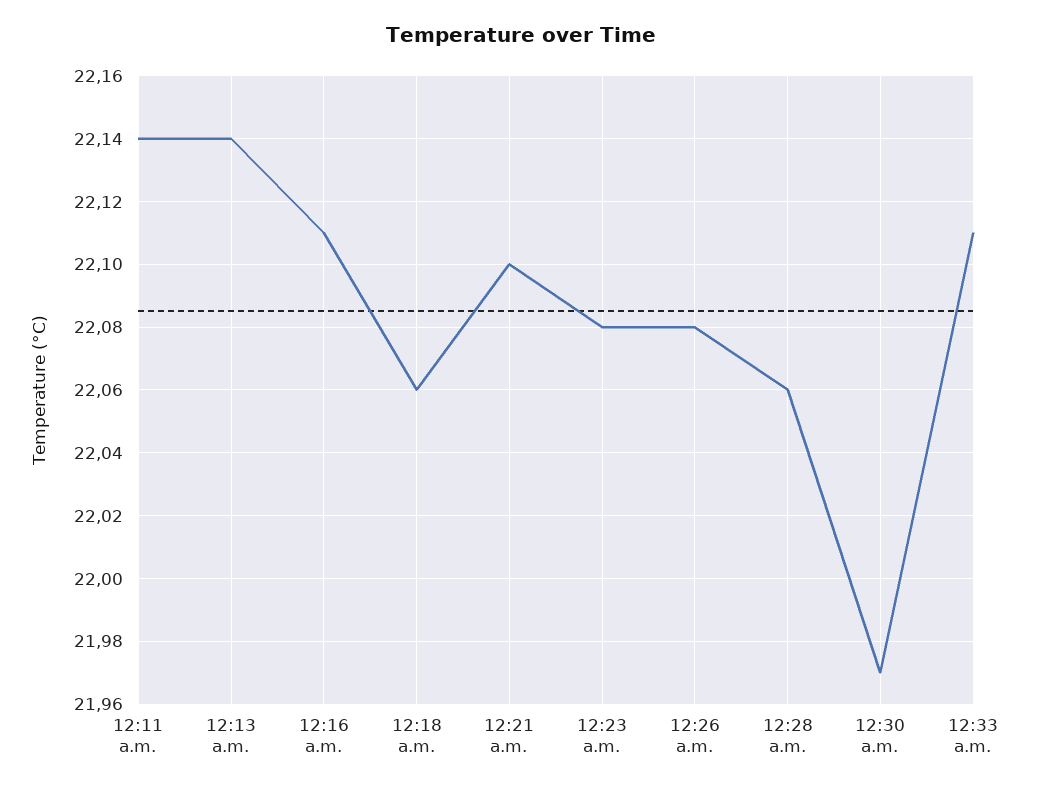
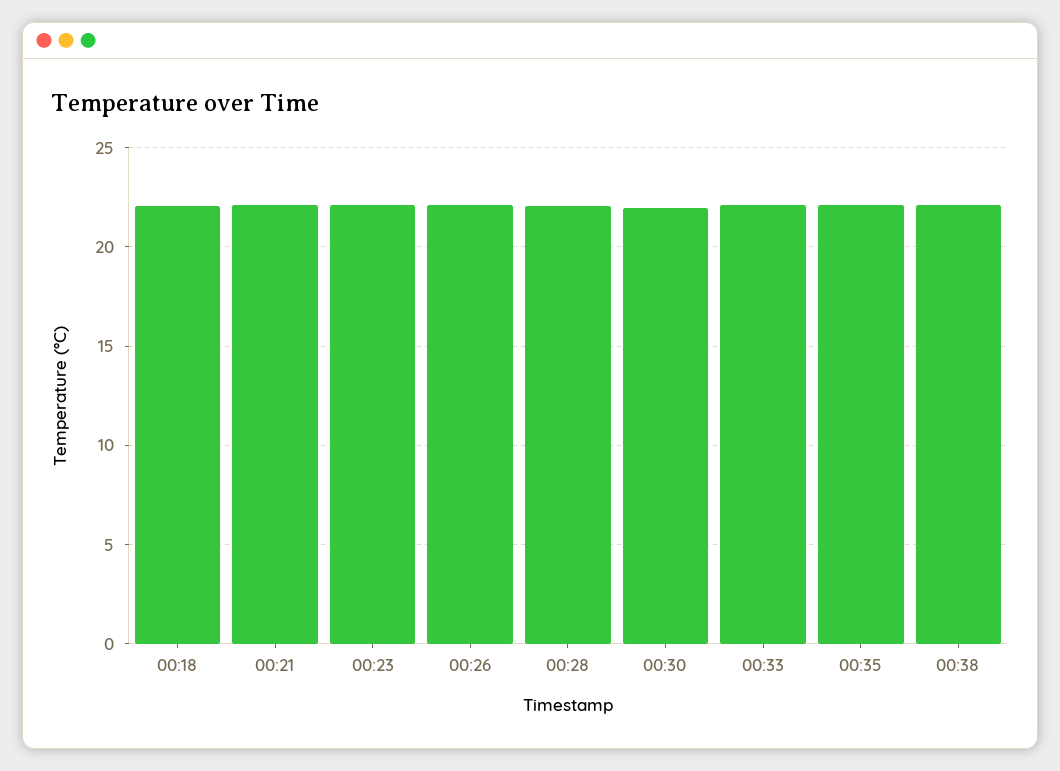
12:11 a.m.: 22.14 -> none
12:13 a.m.: 22.14 -> none
12:16 a.m.: 22.11 -> none
00:35: none -> 22
00:38: none -> 22

